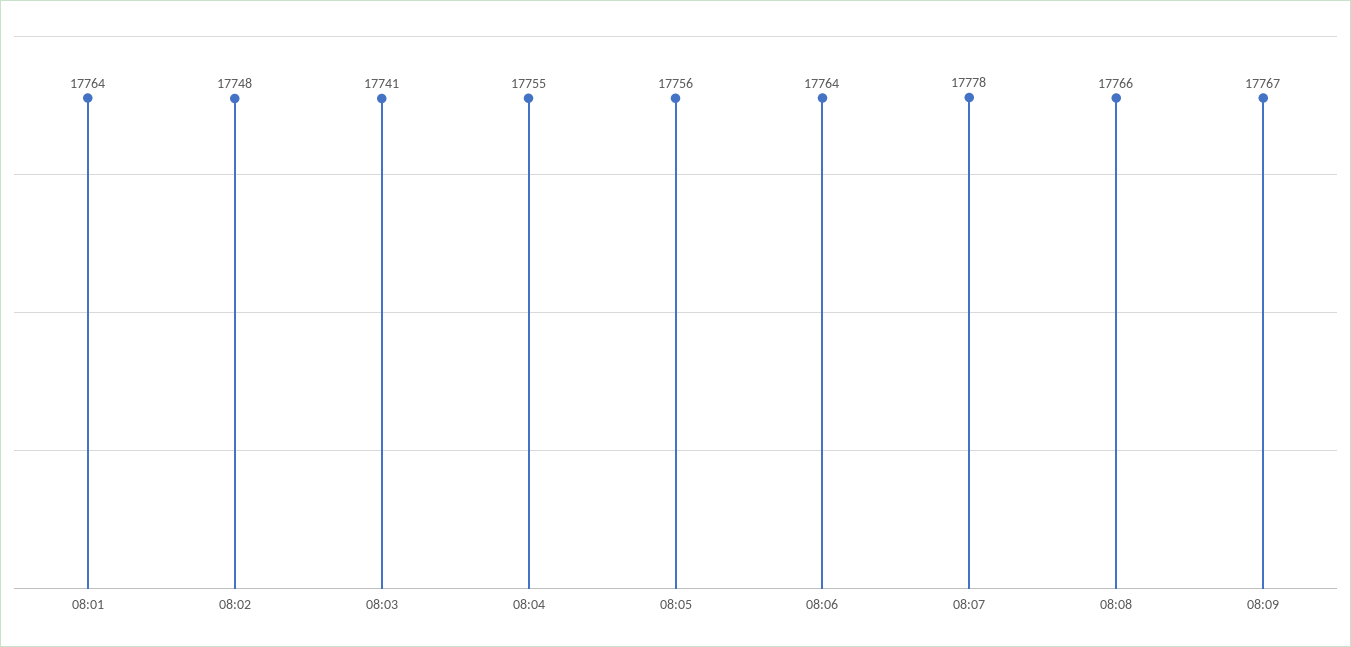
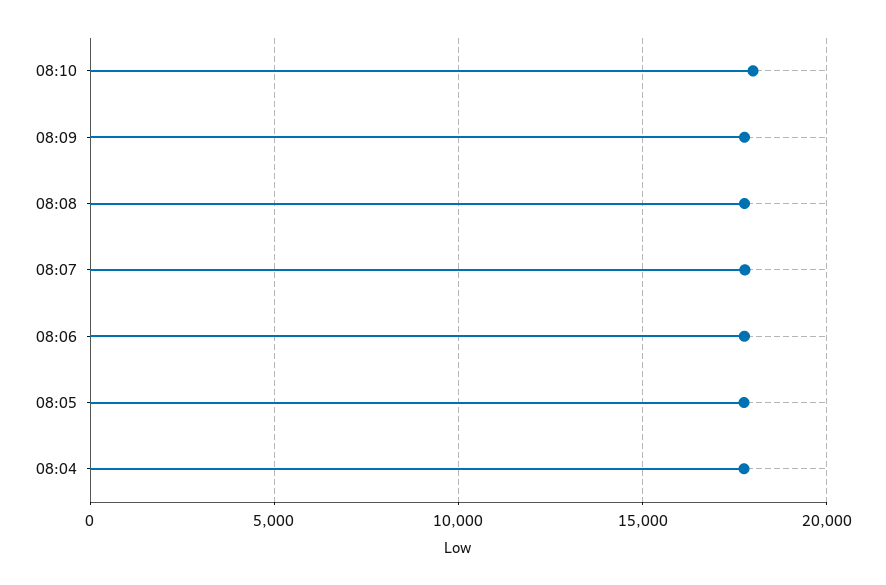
08:01: 17764 -> none
08:02: 17748 -> none
08:03: 17741 -> none
08:10: none -> 18000

